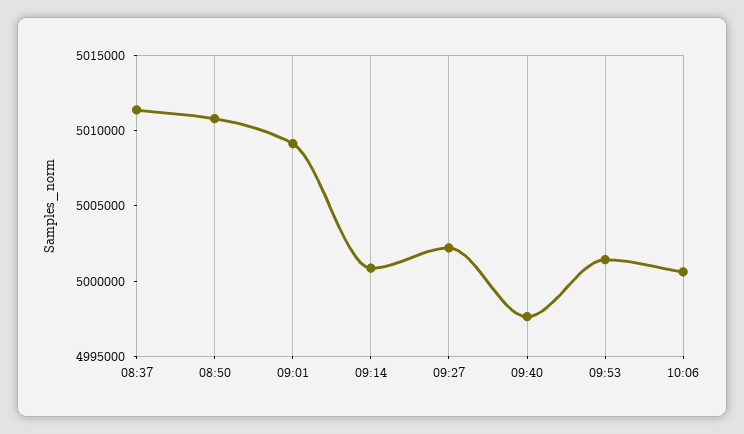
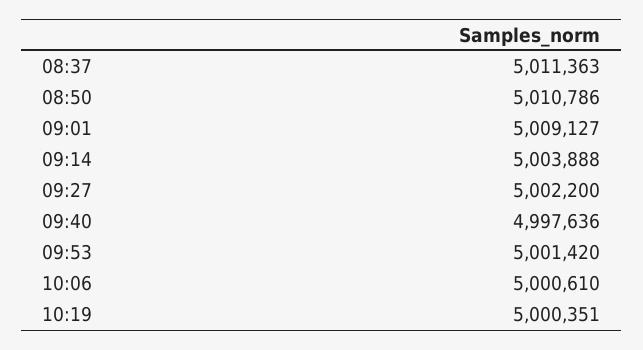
09:14: 5001000 -> 5003888
10:19: none -> 5000351

